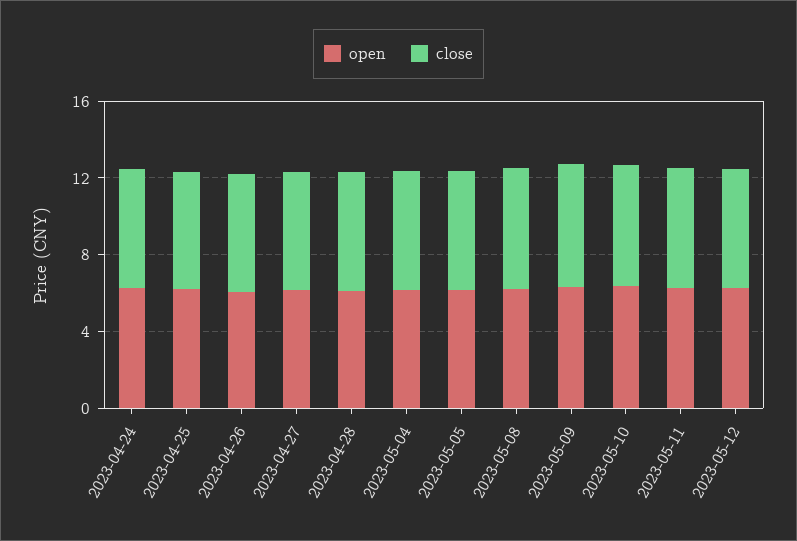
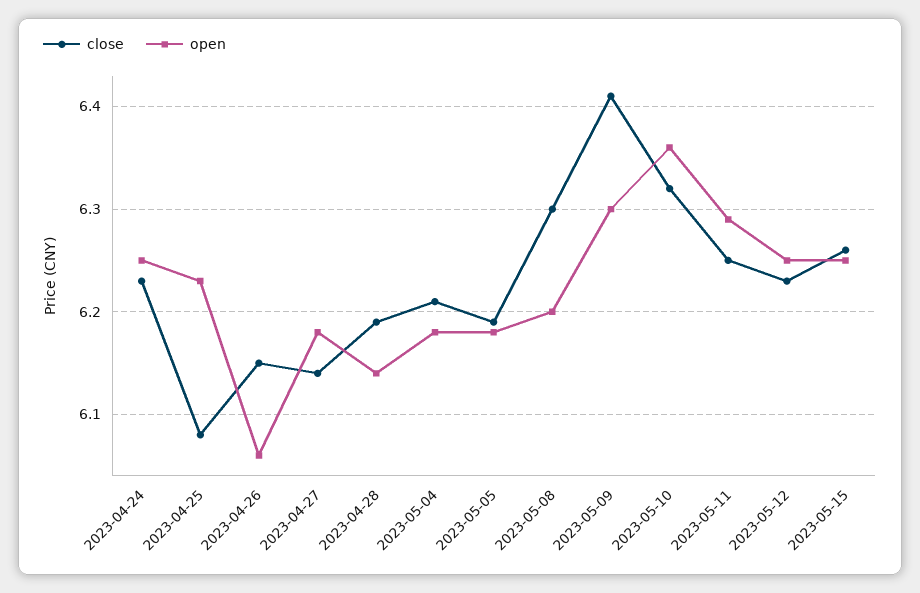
close, 2023-05-15: none -> 6.26
open, 2023-05-15: none -> 6.25

